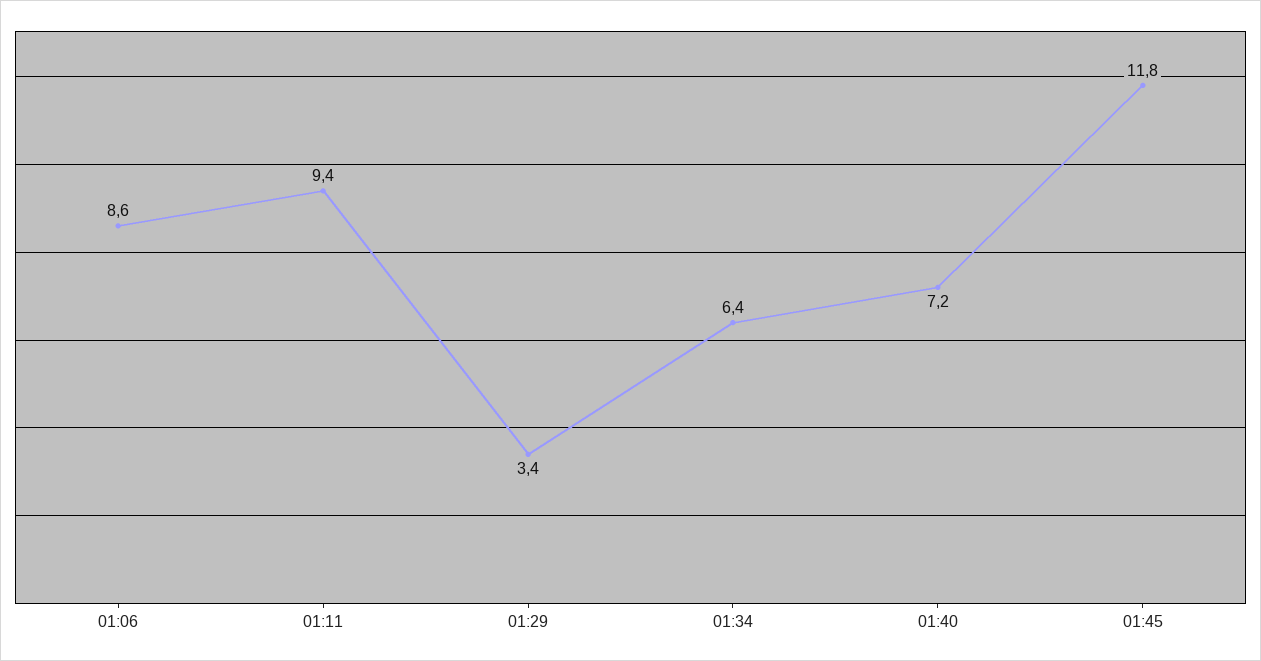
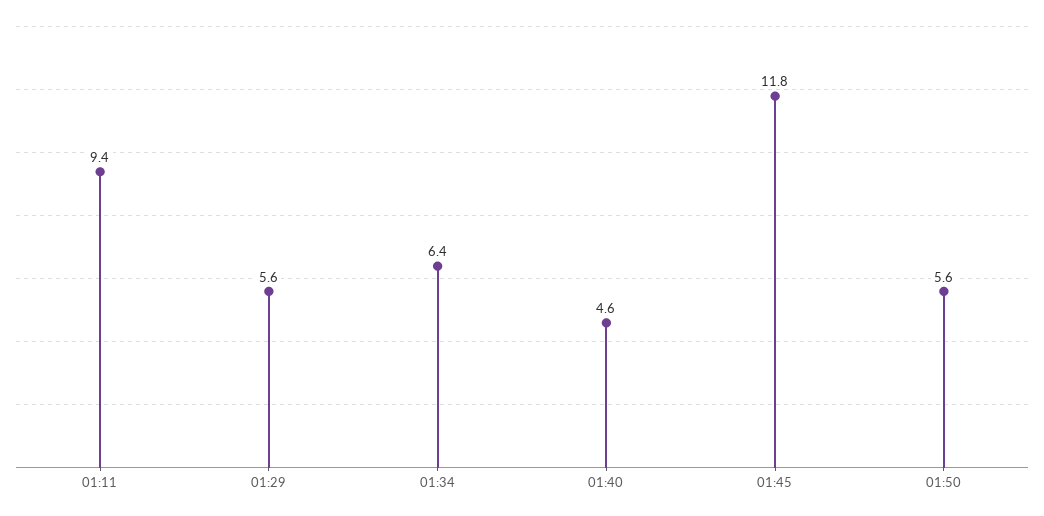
01:06: 8.6 -> none
01:29: 3.4 -> 5.6
01:40: 7.2 -> 4.6
01:50: none -> 5.6

